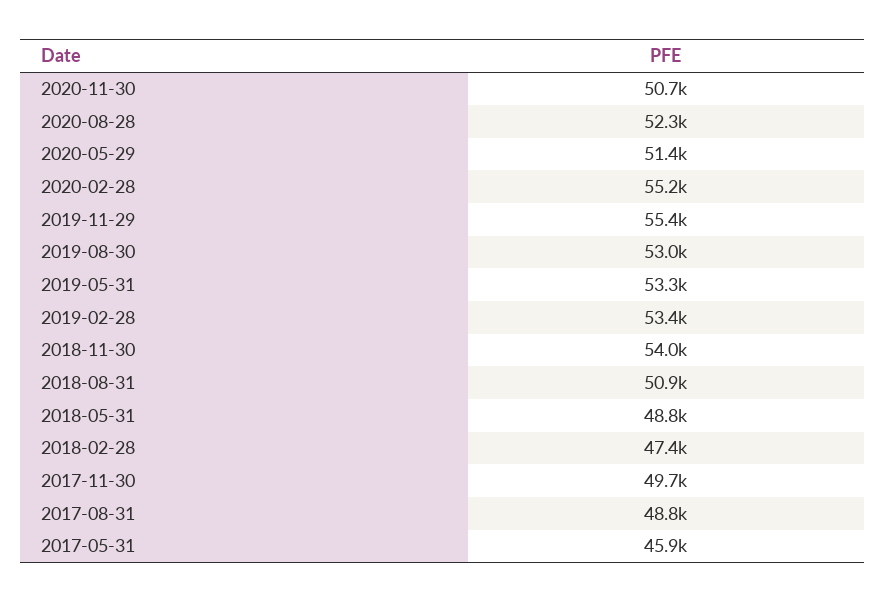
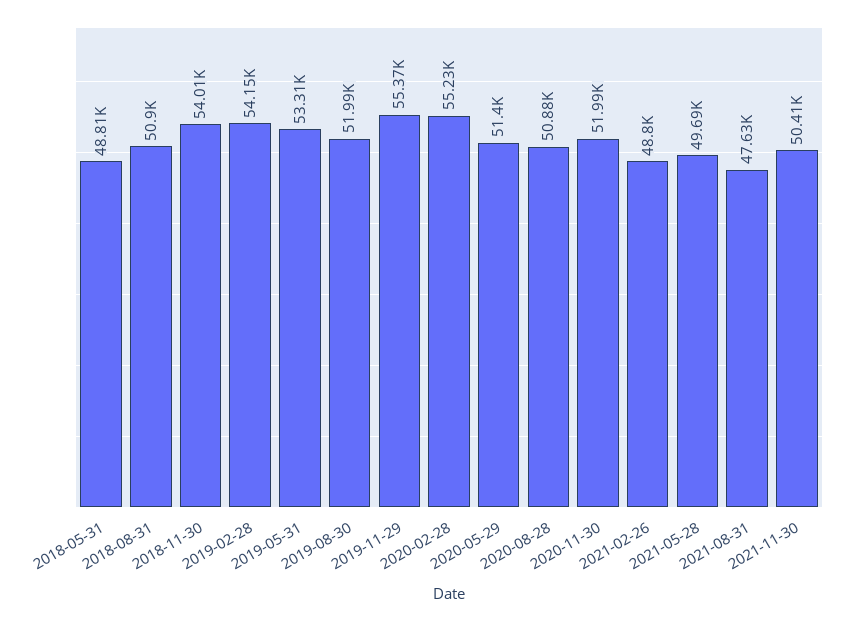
2020-11-30: 50700 -> 51990
2020-08-28: 52300 -> 50880
2019-08-30: 53000 -> 51990
2019-02-28: 53400 -> 54150
2018-02-28: 47400 -> none
2017-11-30: 49700 -> none
2017-08-31: 48800 -> none
2017-05-31: 45900 -> none
2021-02-26: none -> 48800
2021-05-28: none -> 49690
2021-08-31: none -> 47630
2021-11-30: none -> 50410

